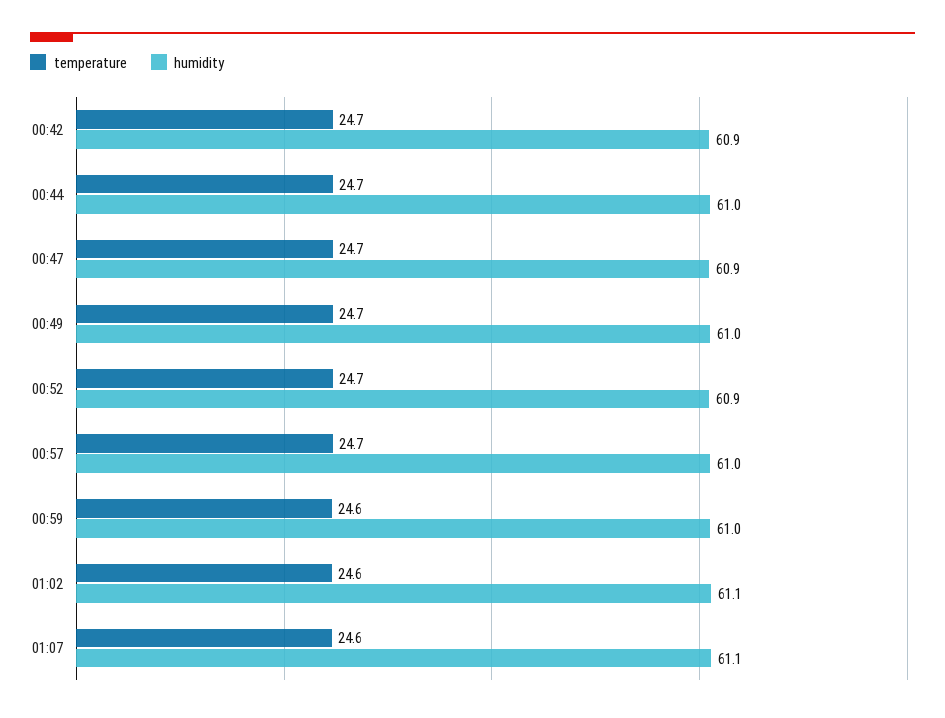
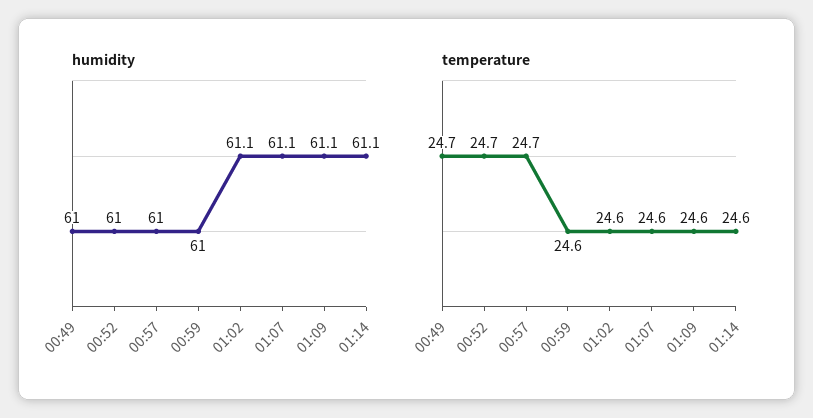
temperature, 00:42: 24.7 -> none
humidity, 00:42: 60.9 -> none
temperature, 00:44: 24.7 -> none
humidity, 00:44: 61 -> none
temperature, 00:47: 24.7 -> none
humidity, 00:47: 60.9 -> none
humidity, 00:52: 60.9 -> 61
humidity, 01:09: none -> 61.1
humidity, 01:14: none -> 61.1
temperature, 01:09: none -> 24.6
temperature, 01:14: none -> 24.6

